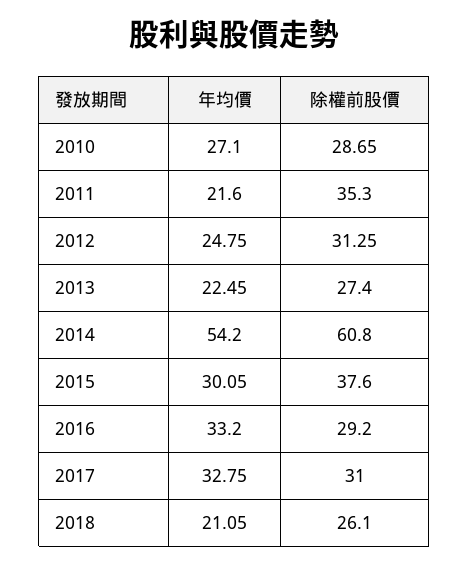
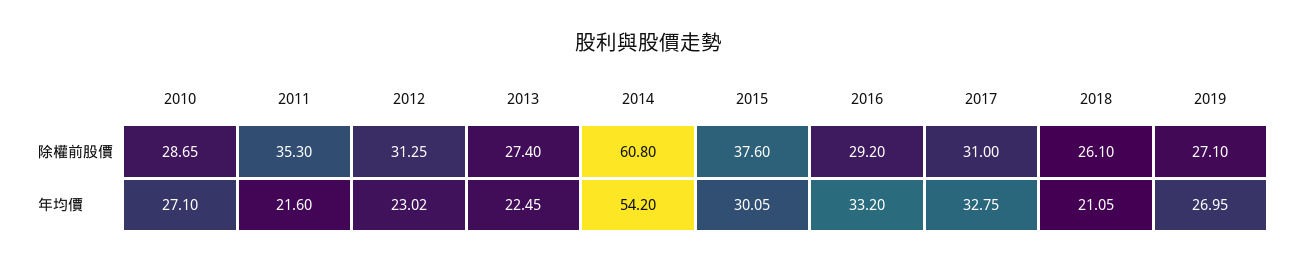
年均價, 2012: 24.75 -> 23.02
除權前股價, 2019: none -> 27.1
年均價, 2019: none -> 26.95

